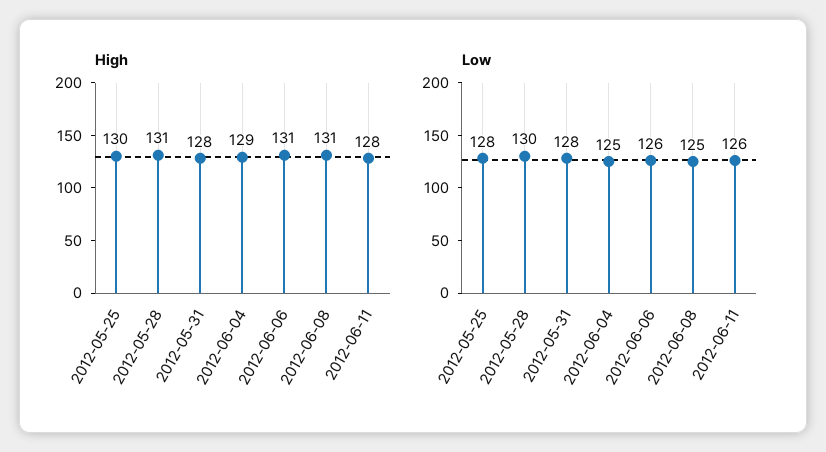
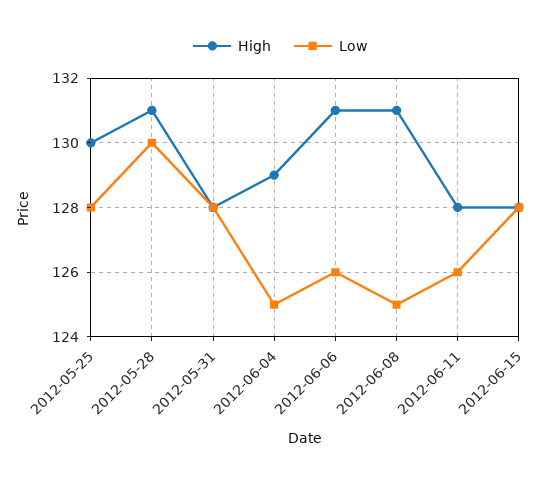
High, 2012-06-15: none -> 128
Low, 2012-06-15: none -> 128

